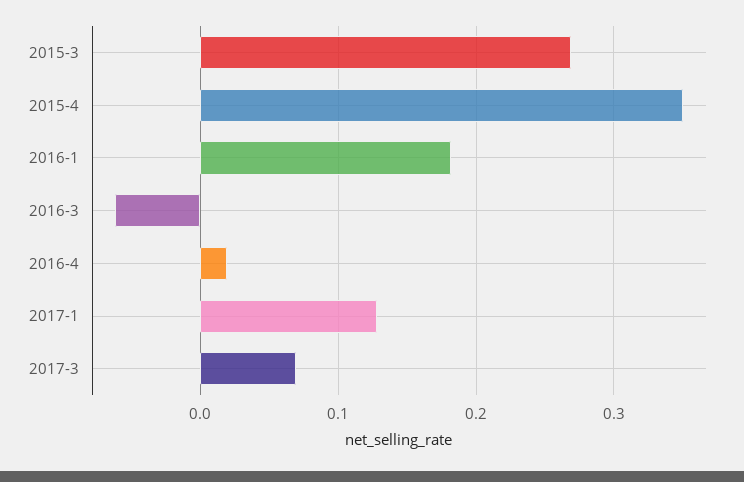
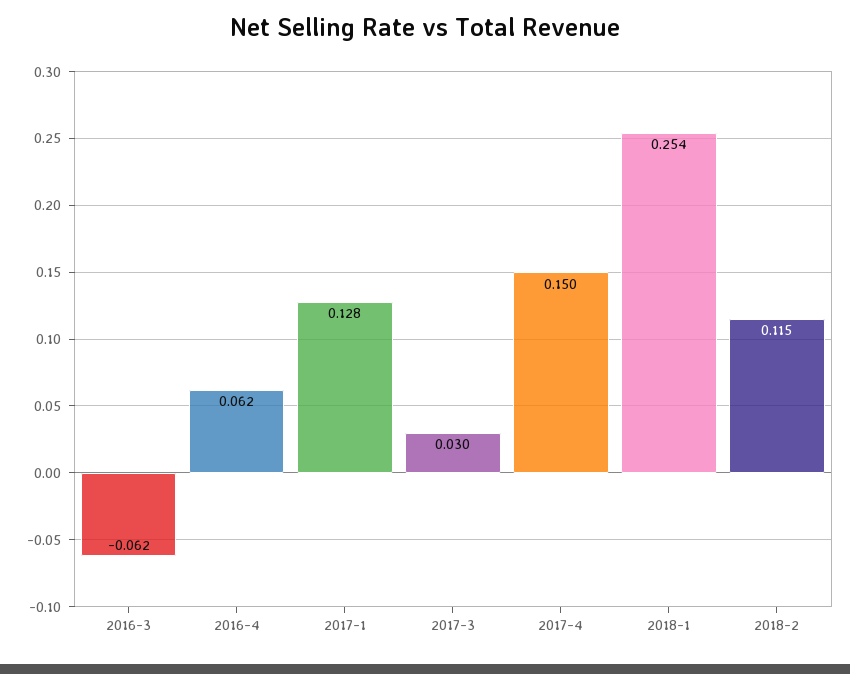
2015-3: 0.27 -> none
2015-4: 0.35 -> none
2016-1: 0.18 -> none
2016-4: 0.02 -> 0.062
2017-3: 0.07 -> 0.03
2017-4: none -> 0.15
2018-1: none -> 0.254
2018-2: none -> 0.115

